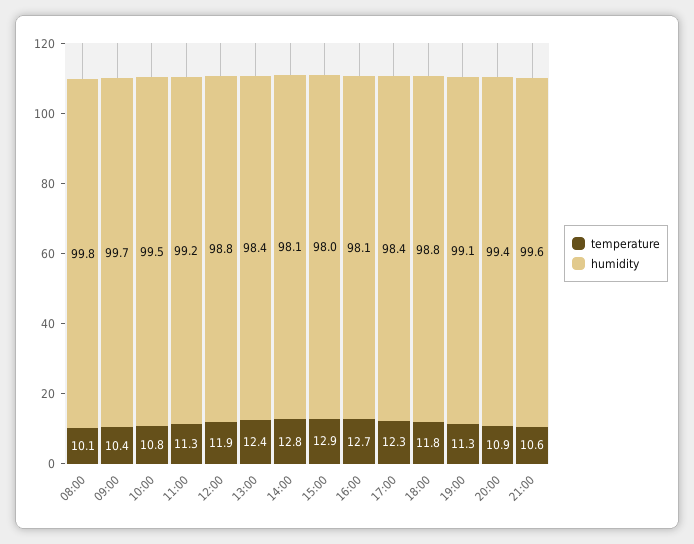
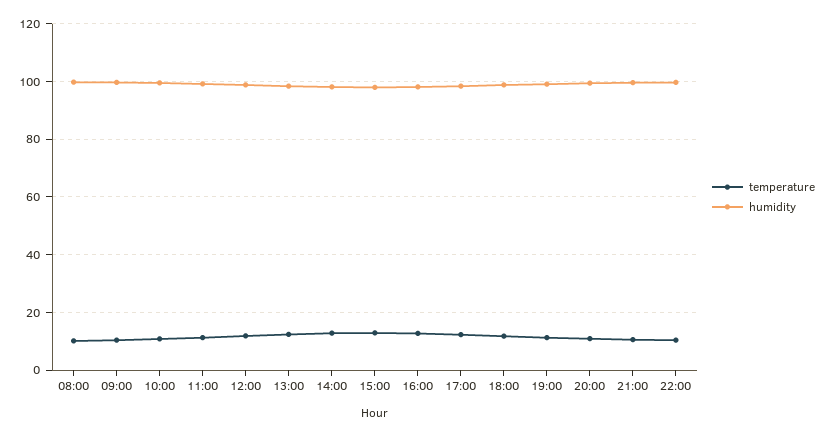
temperature, 22:00: none -> 10
humidity, 22:00: none -> 100

